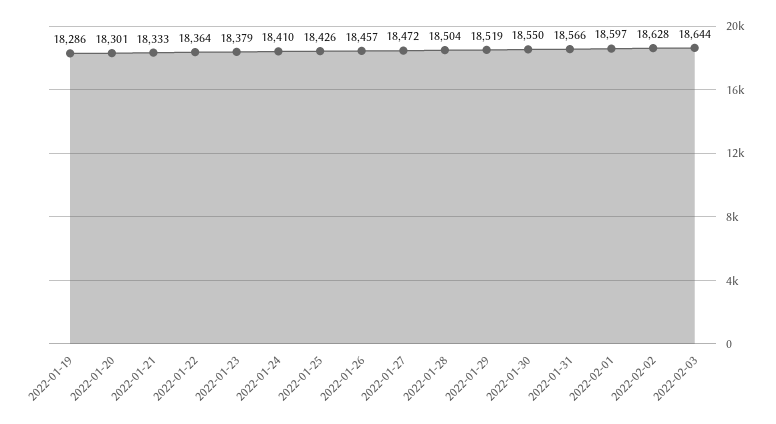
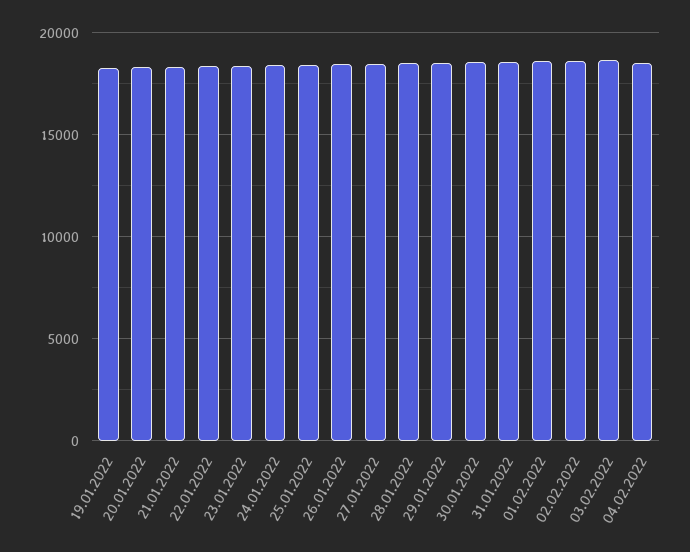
04.02.2022: none -> 18500

